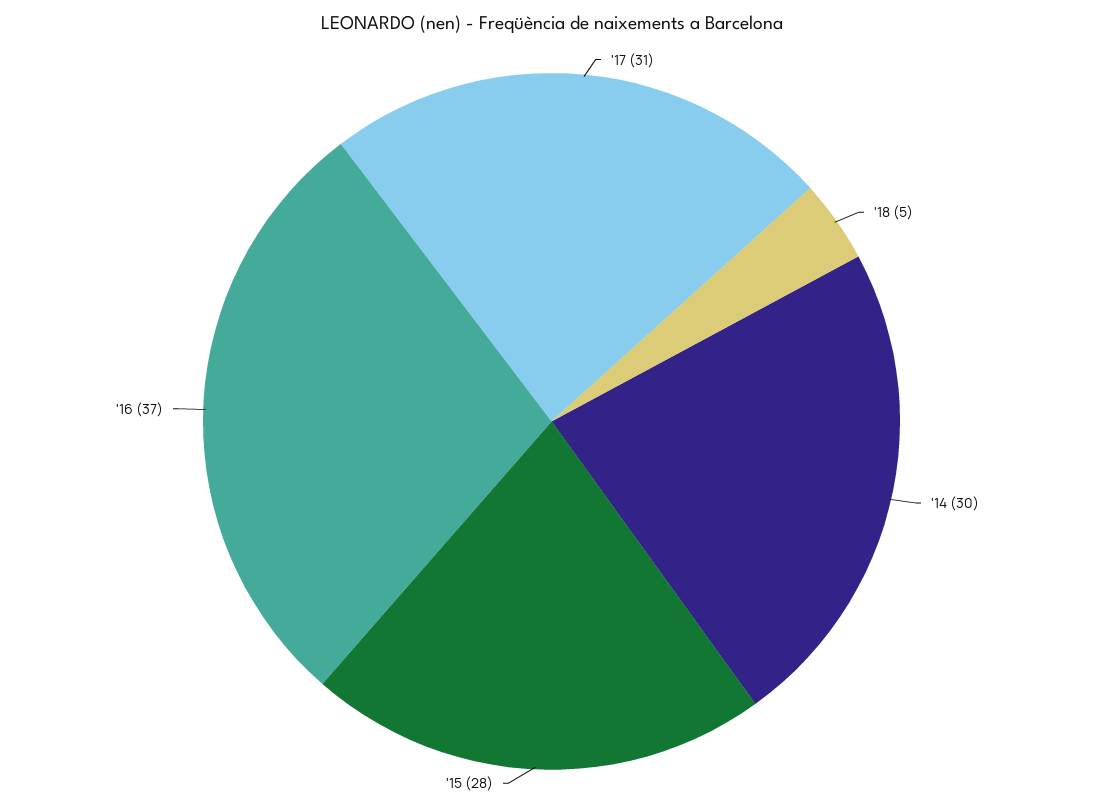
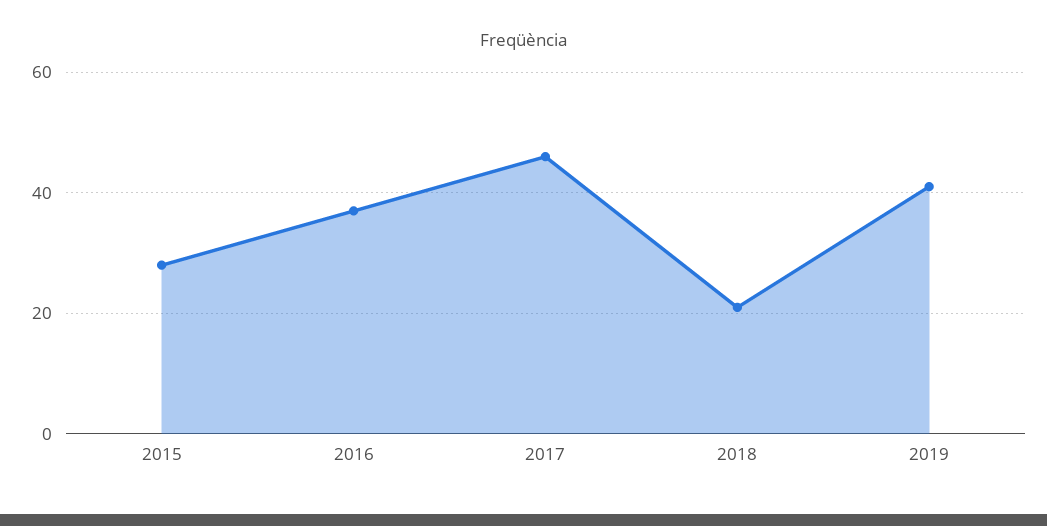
'17: 31 -> 45
'18: 5 -> 20
'14: 30 -> none
2019: none -> 40

